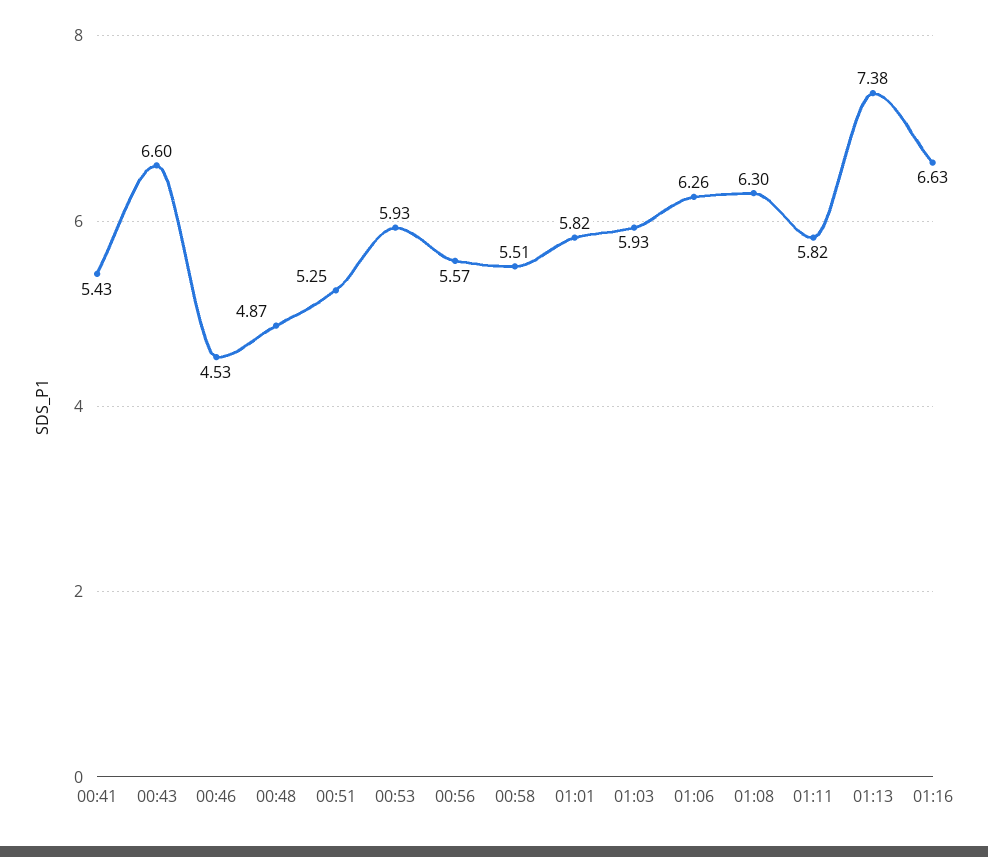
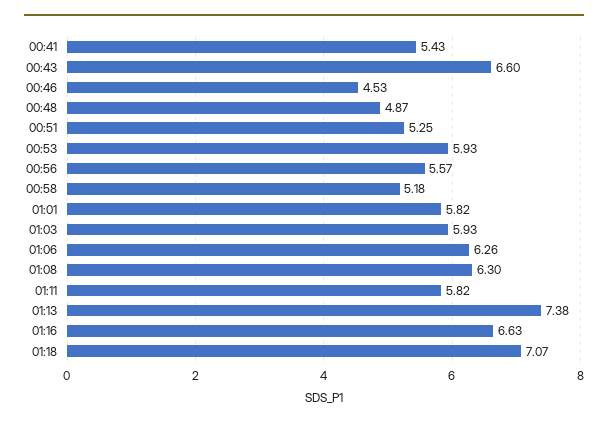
00:58: 5.51 -> 5.18
01:18: none -> 7.07

